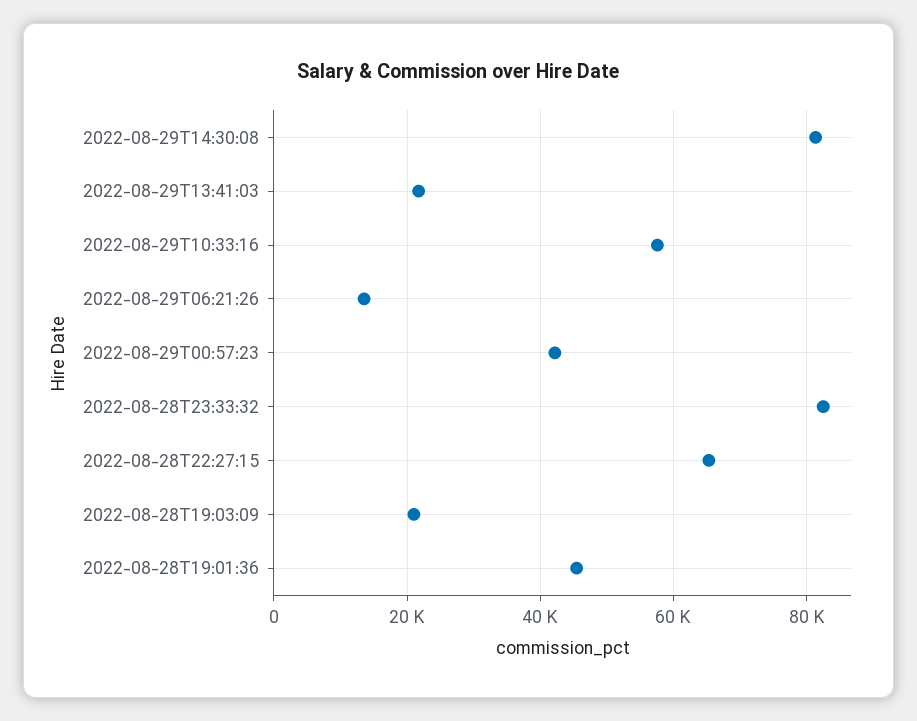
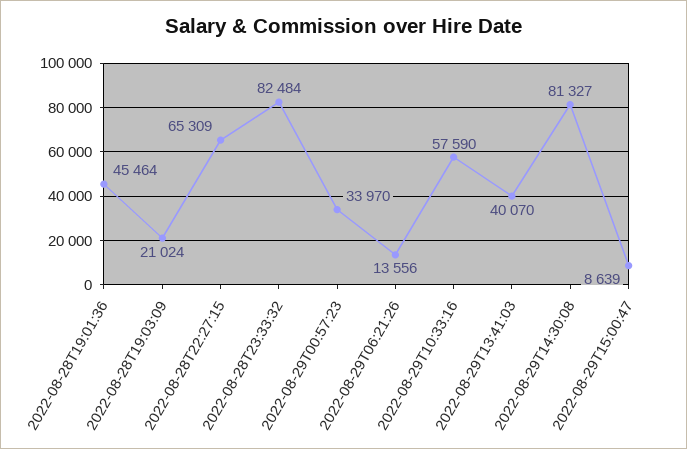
2022-08-29T13:41:03: 22000 -> 40070
2022-08-29T00:57:23: 42000 -> 33970
2022-08-29T15:00:47: none -> 8639

